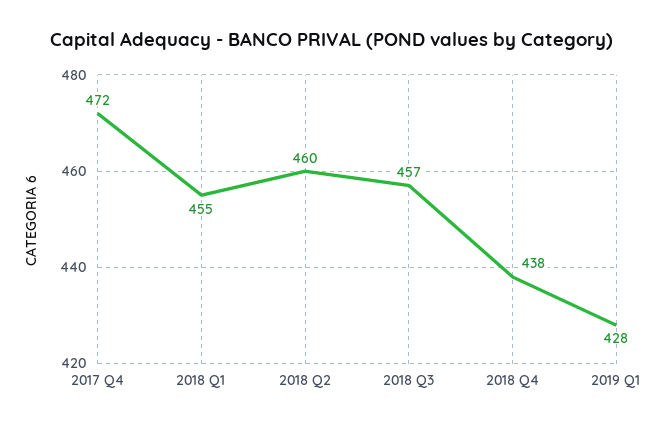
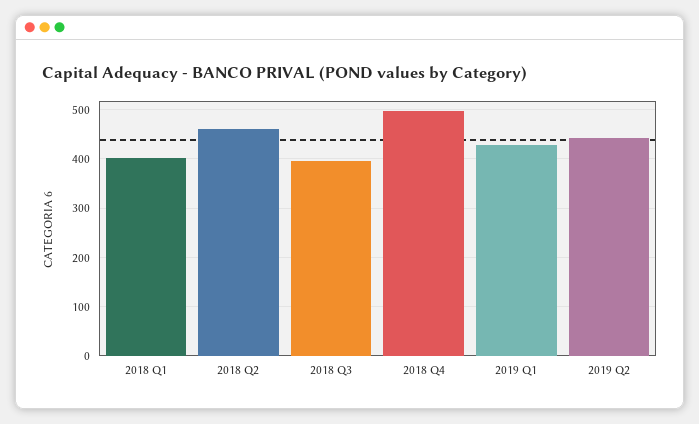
2017 Q4: 472 -> none
2018 Q1: 455 -> 400
2018 Q3: 457 -> 400
2018 Q4: 438 -> 500
2019 Q2: none -> 440

